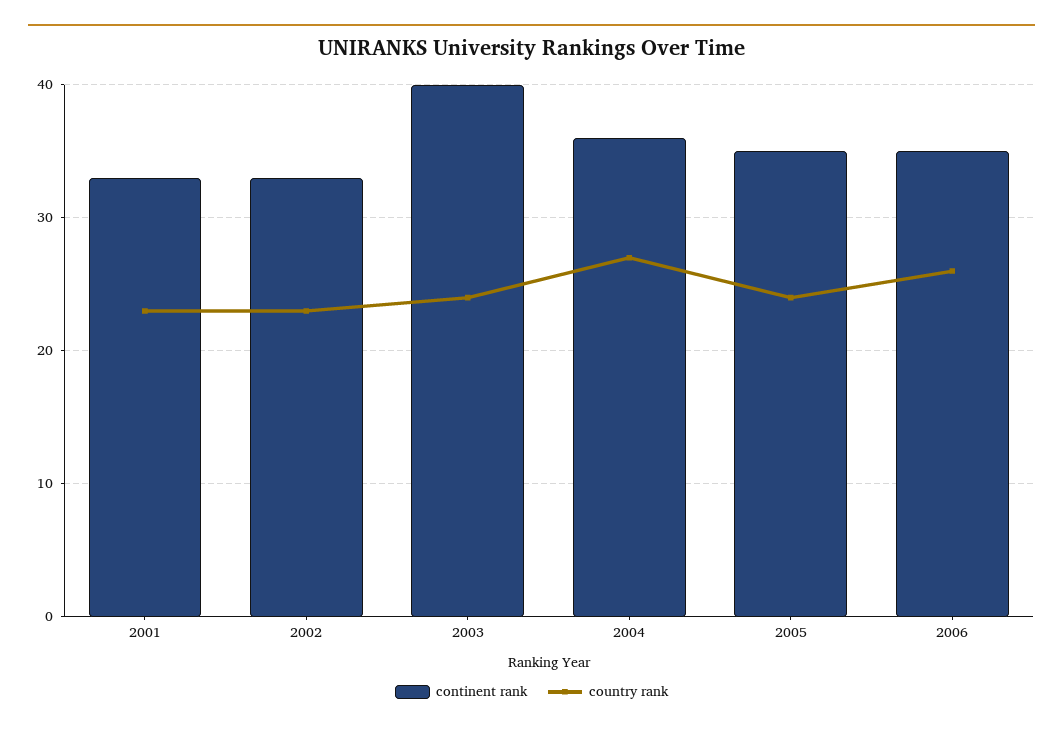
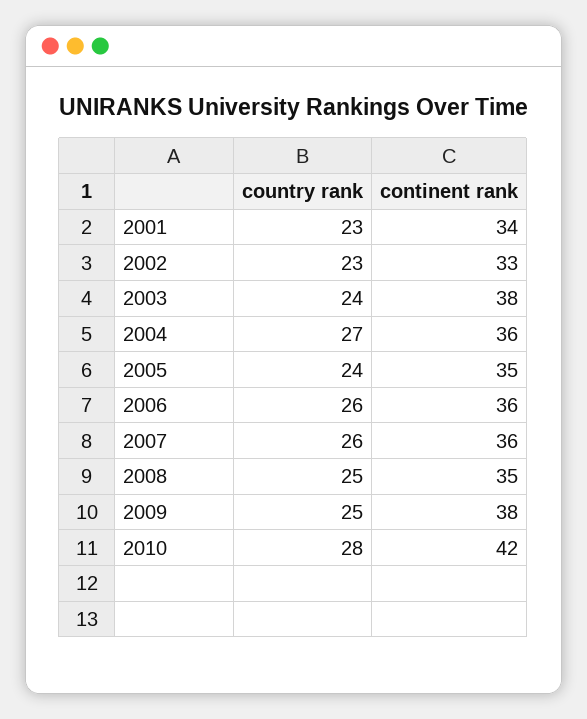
continent rank, 2001: 33 -> 34
continent rank, 2003: 40 -> 38
continent rank, 2006: 35 -> 36
country rank, 2007: none -> 26
continent rank, 2007: none -> 36
country rank, 2008: none -> 25
continent rank, 2008: none -> 35
country rank, 2009: none -> 25
continent rank, 2009: none -> 38
country rank, 2010: none -> 28
continent rank, 2010: none -> 42

